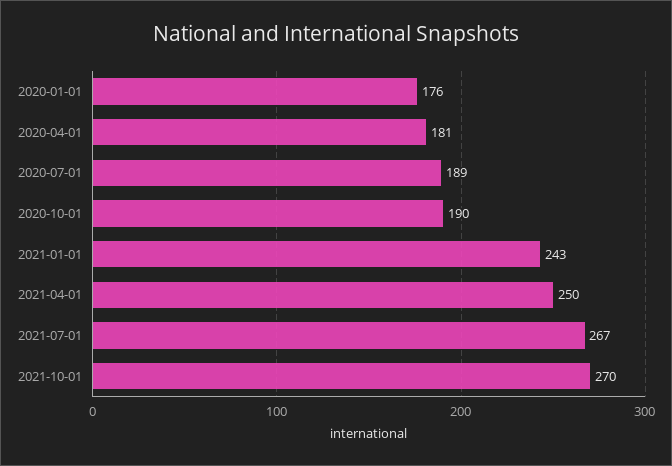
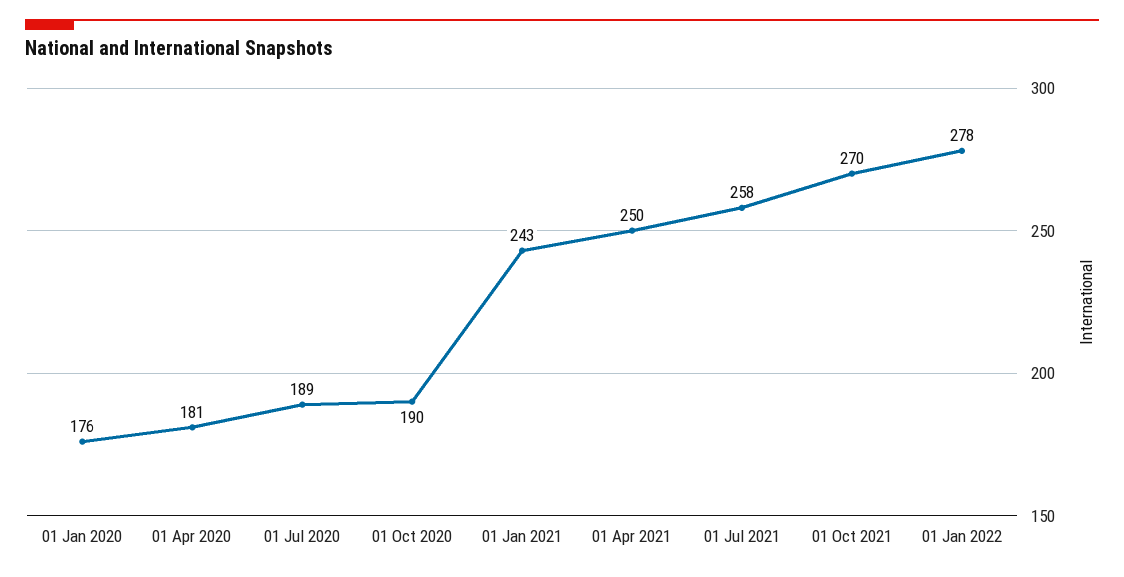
2021-07-01: 267 -> 258
01 Jan 2022: none -> 278

